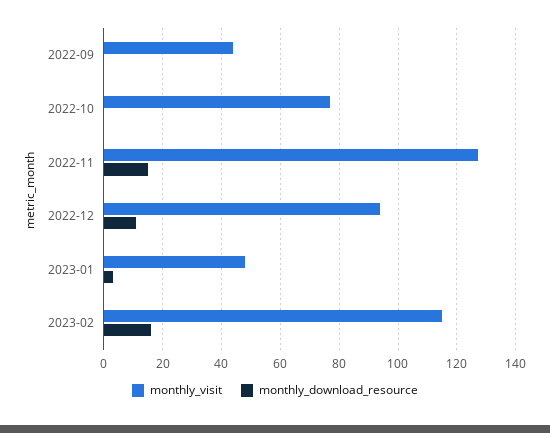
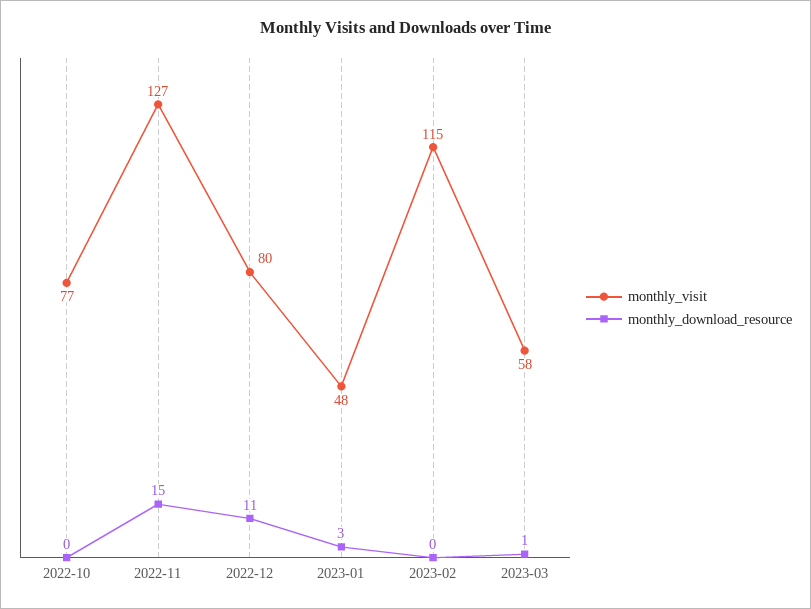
monthly_visit, 2022-09: 45 -> none
monthly_download_resource, 2022-09: 0 -> none
monthly_visit, 2022-12: 95 -> 80
monthly_download_resource, 2023-02: 15 -> 0
monthly_visit, 2023-03: none -> 58
monthly_download_resource, 2023-03: none -> 1

